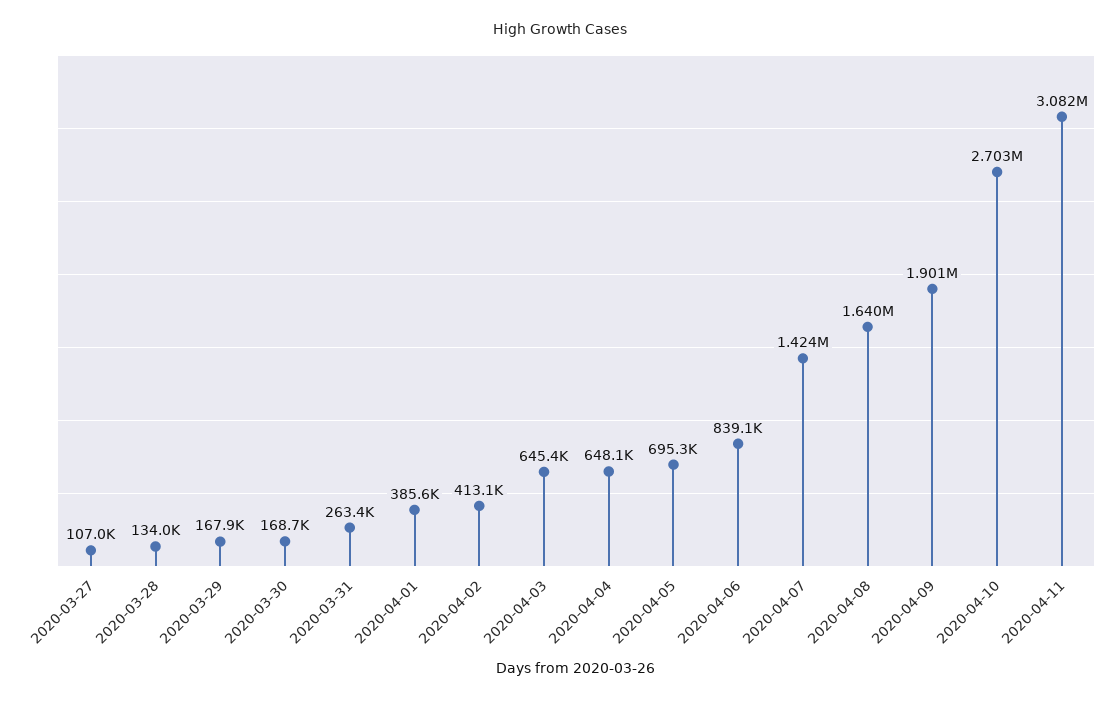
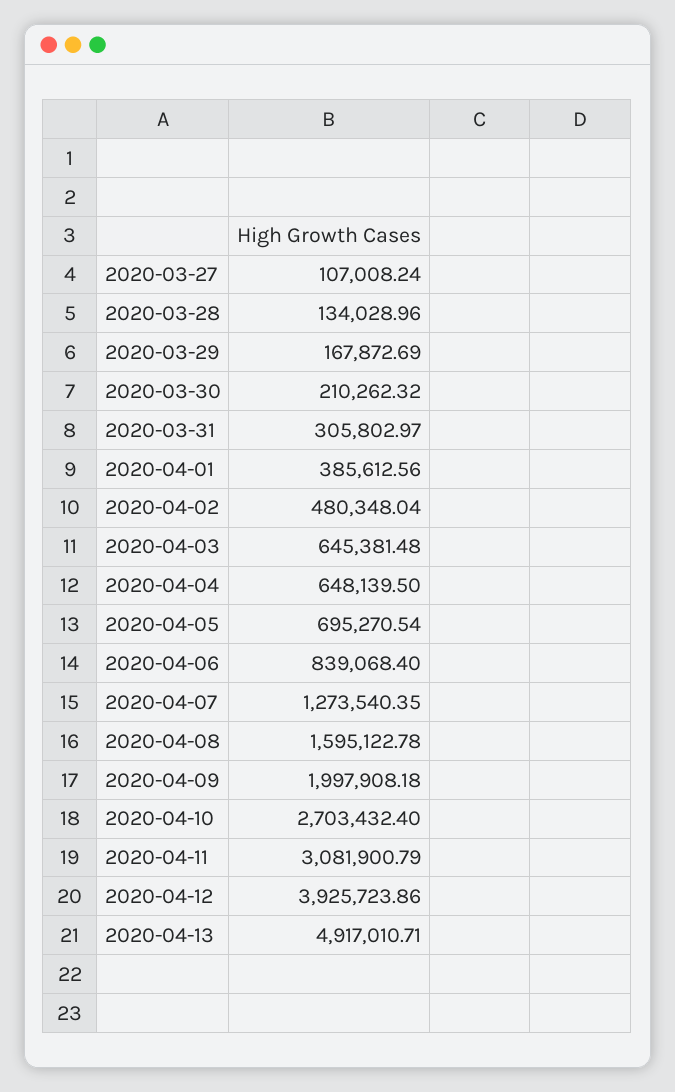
2020-03-30: 168700 -> 210262.32
2020-03-31: 263400 -> 305802.97
2020-04-02: 413100 -> 480348.04
2020-04-07: 1424000 -> 1273540.35
2020-04-08: 1640000 -> 1595122.78
2020-04-09: 1901000 -> 1997908.18
2020-04-12: none -> 3925723.86
2020-04-13: none -> 4917010.71

